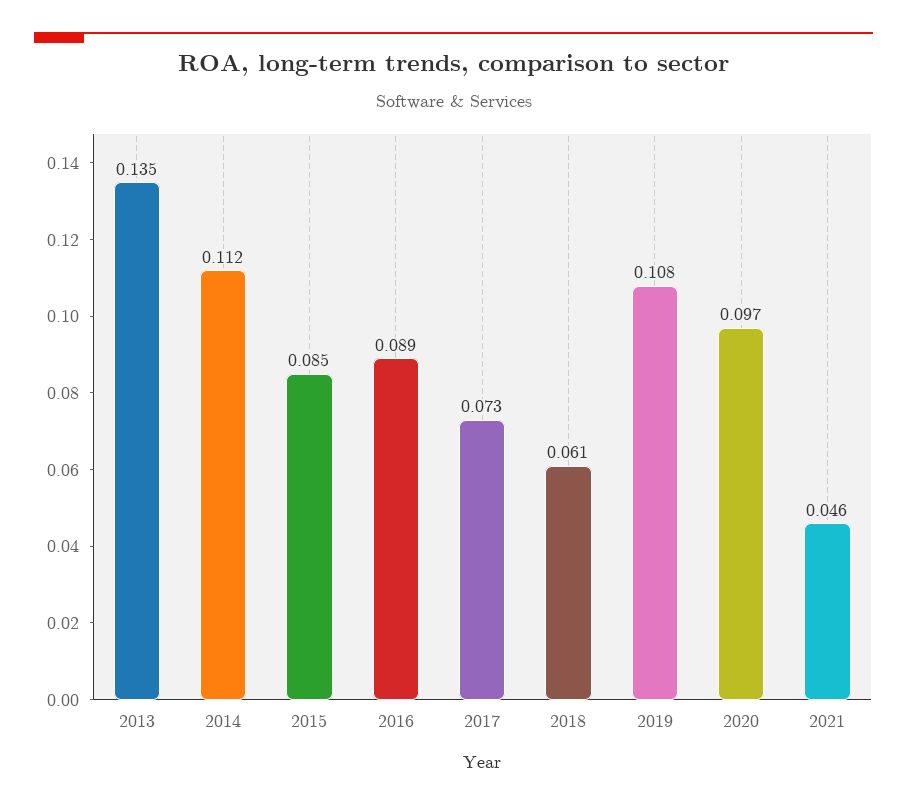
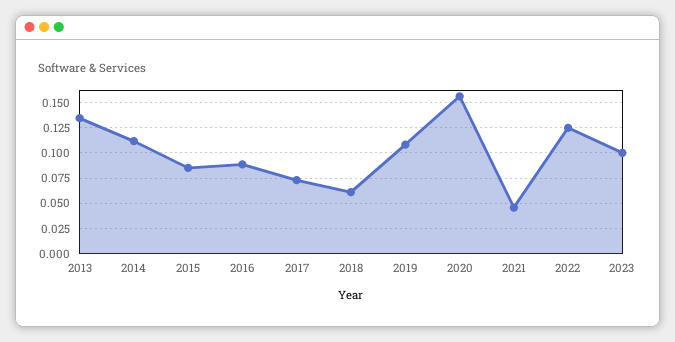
2020: 0.097 -> 0.15
2022: none -> 0.125
2023: none -> 0.1

